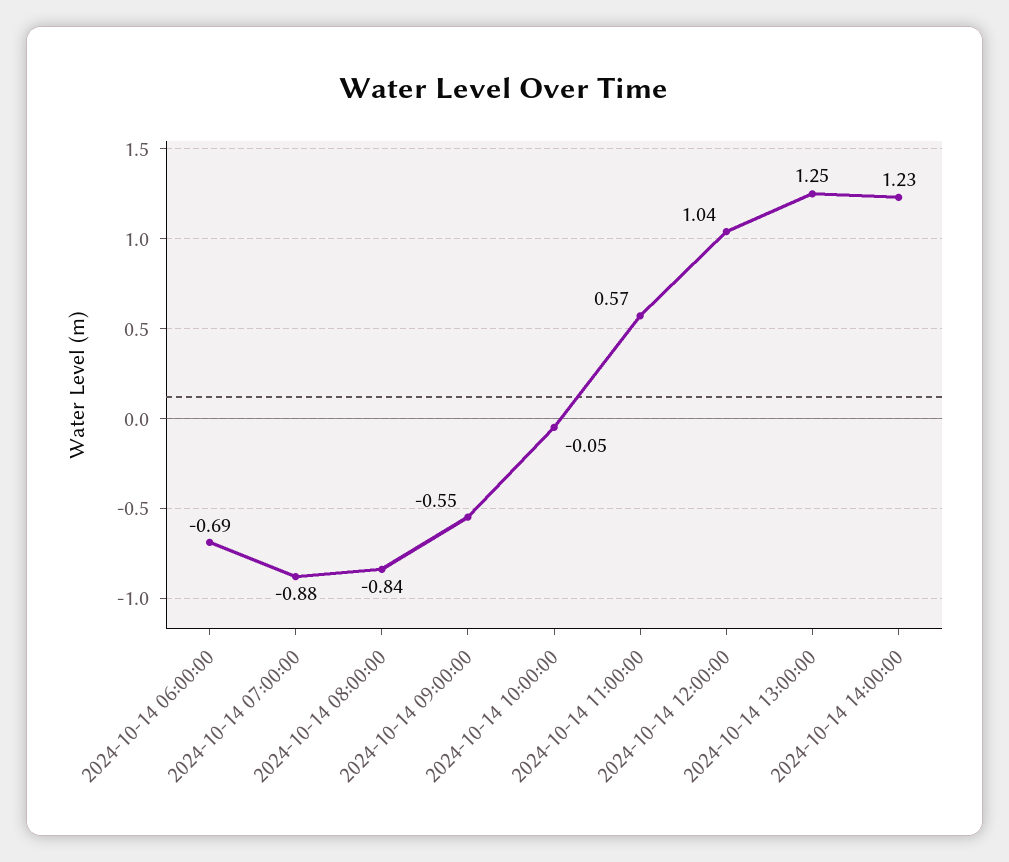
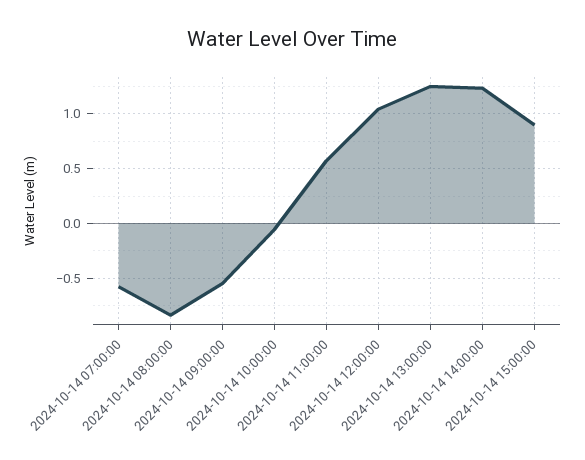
2024-10-14 06:00:00: -0.69 -> none
2024-10-14 07:00:00: -0.88 -> -0.6
2024-10-14 15:00:00: none -> 0.9

